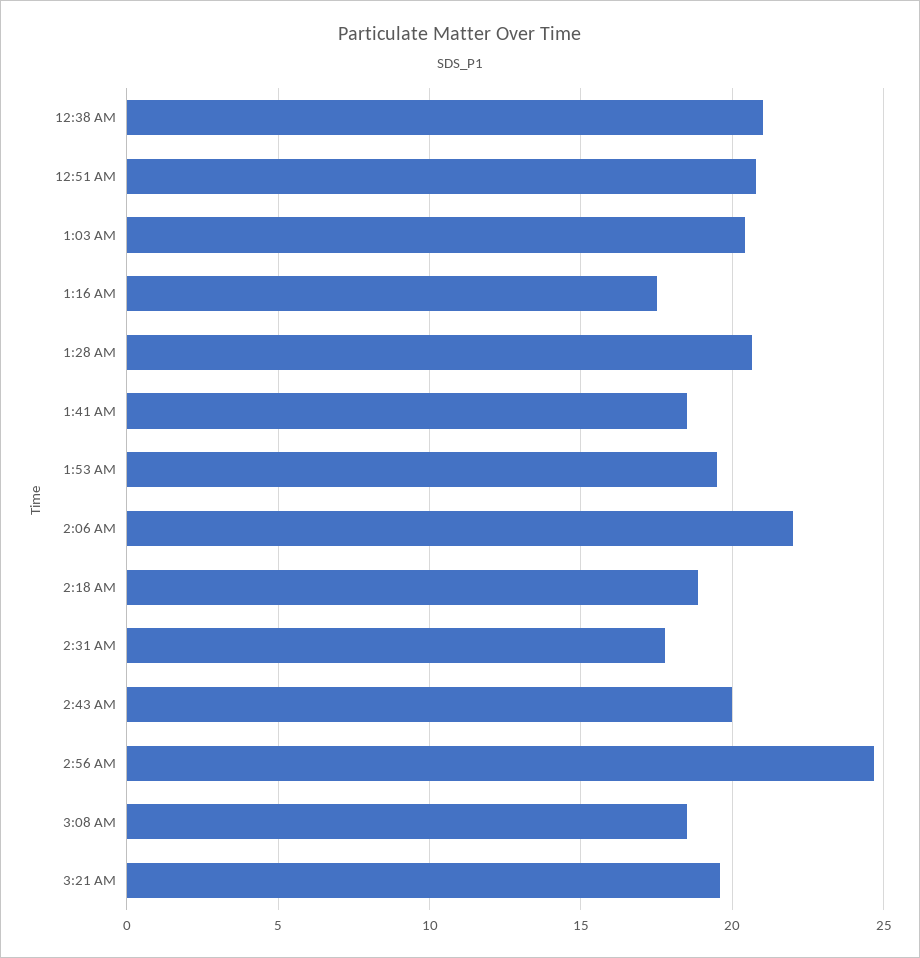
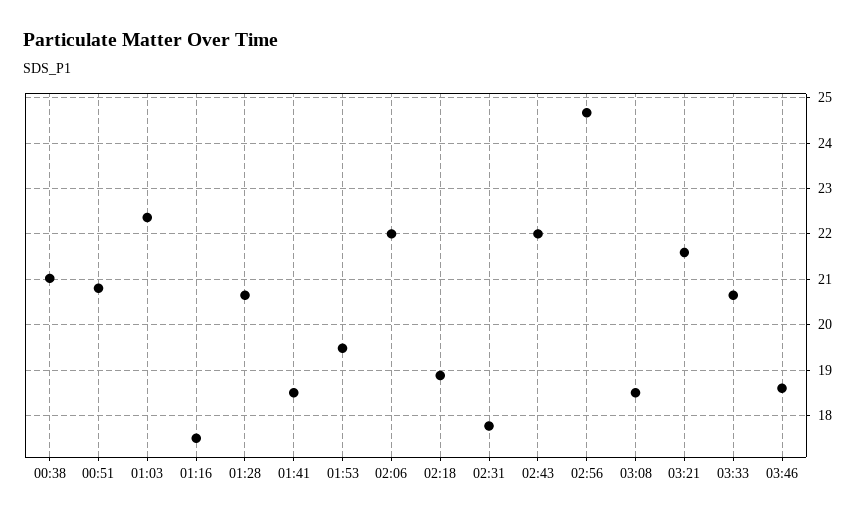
1:03 AM: 20.5 -> 22.4
2:43 AM: 20 -> 22
3:21 AM: 19.5 -> 21.6
03:33: none -> 20.6
03:46: none -> 18.6

